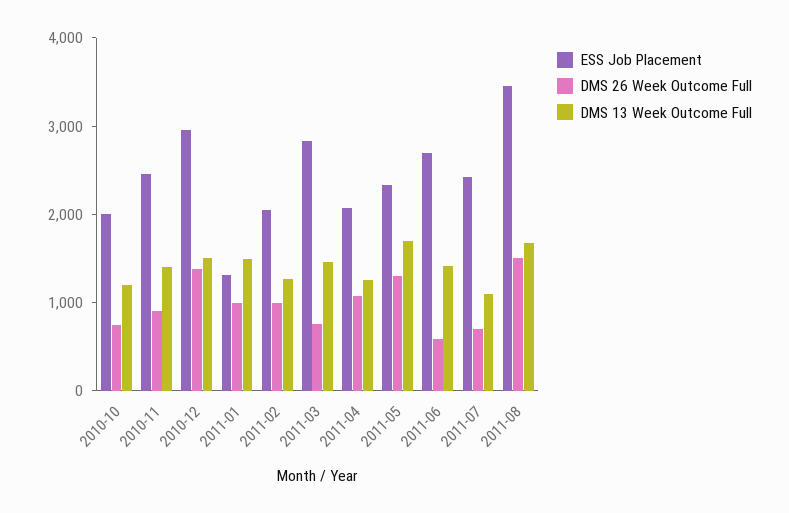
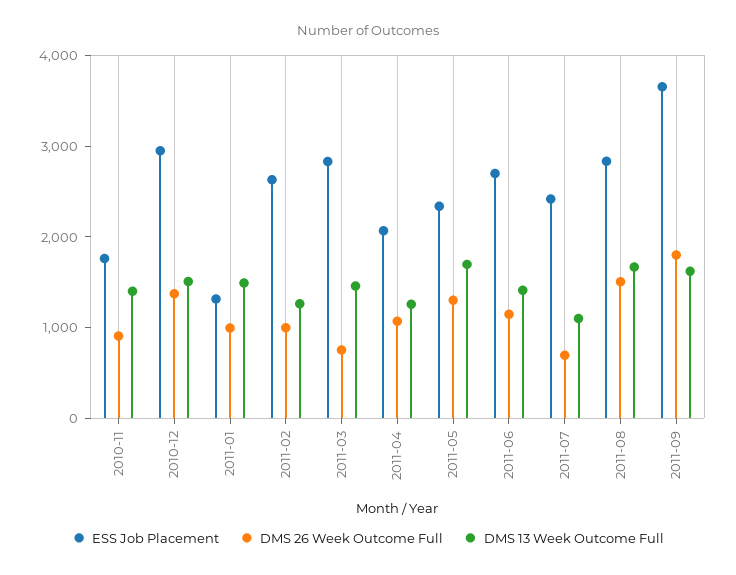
ESS Job Placement, 2010-10: 2000 -> none
DMS 26 Week Outcome Full, 2010-10: 800 -> none
DMS 13 Week Outcome Full, 2010-10: 1200 -> none
ESS Job Placement, 2010-11: 2400 -> 1800
ESS Job Placement, 2011-02: 2000 -> 2600
DMS 26 Week Outcome Full, 2011-06: 600 -> 1200
ESS Job Placement, 2011-08: 3400 -> 2800
ESS Job Placement, 2011-09: none -> 3600
DMS 26 Week Outcome Full, 2011-09: none -> 1800
DMS 13 Week Outcome Full, 2011-09: none -> 1600

